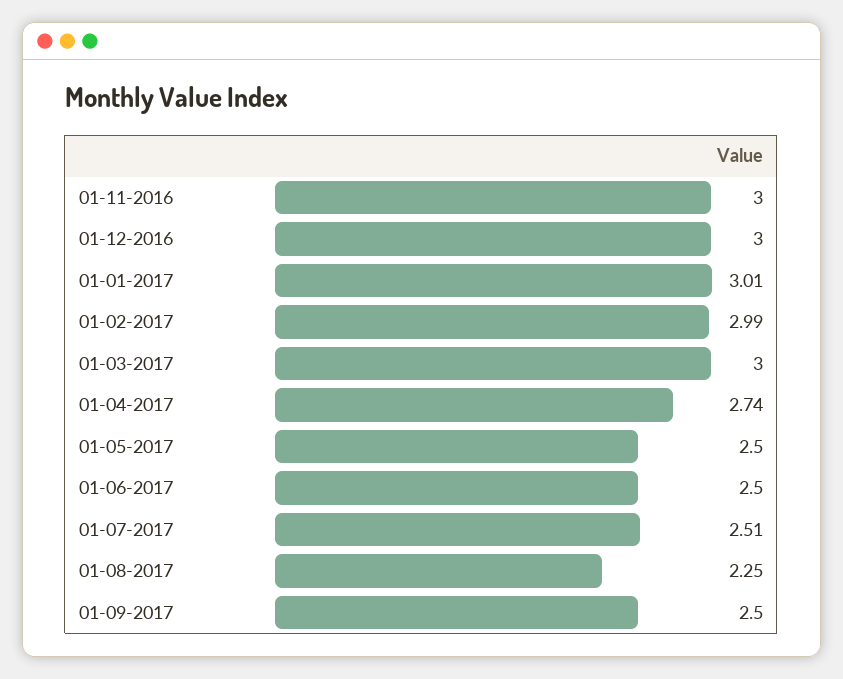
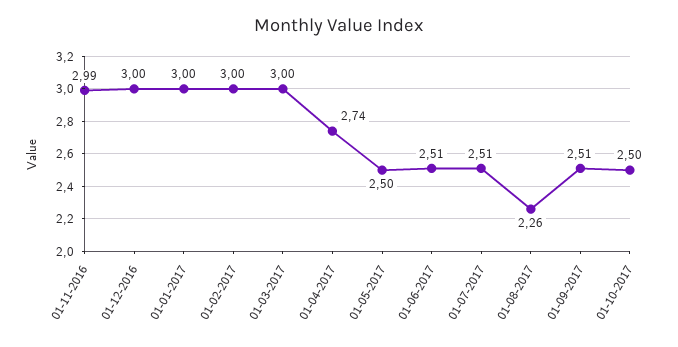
01-11-2016: 3 -> 2.99
01-01-2017: 3.01 -> 3
01-02-2017: 2.99 -> 3
01-06-2017: 2.5 -> 2.51
01-08-2017: 2.25 -> 2.26
01-09-2017: 2.5 -> 2.51
01-10-2017: none -> 2.5

